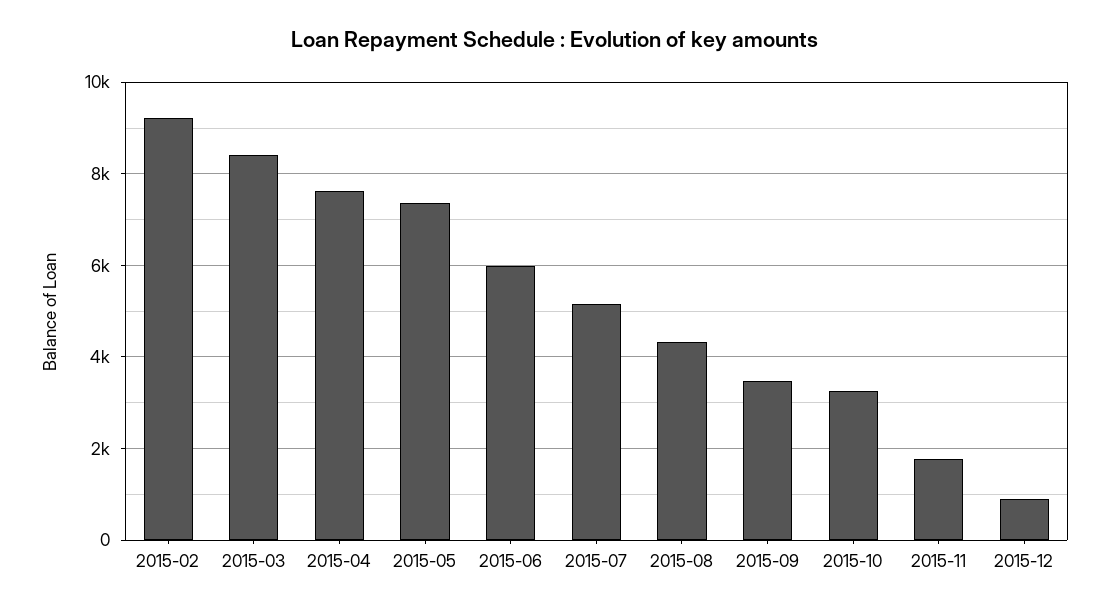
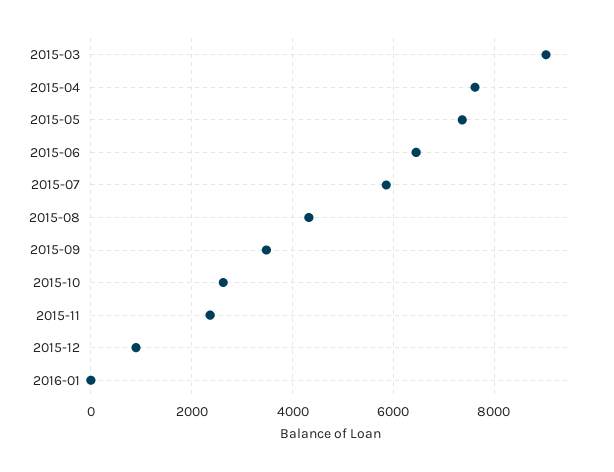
2015-02: 9200 -> none
2015-03: 8400 -> 9000
2015-06: 6000 -> 6400
2015-07: 5200 -> 5800
2015-10: 3200 -> 2600
2015-11: 1800 -> 2400
2016-01: none -> 0

